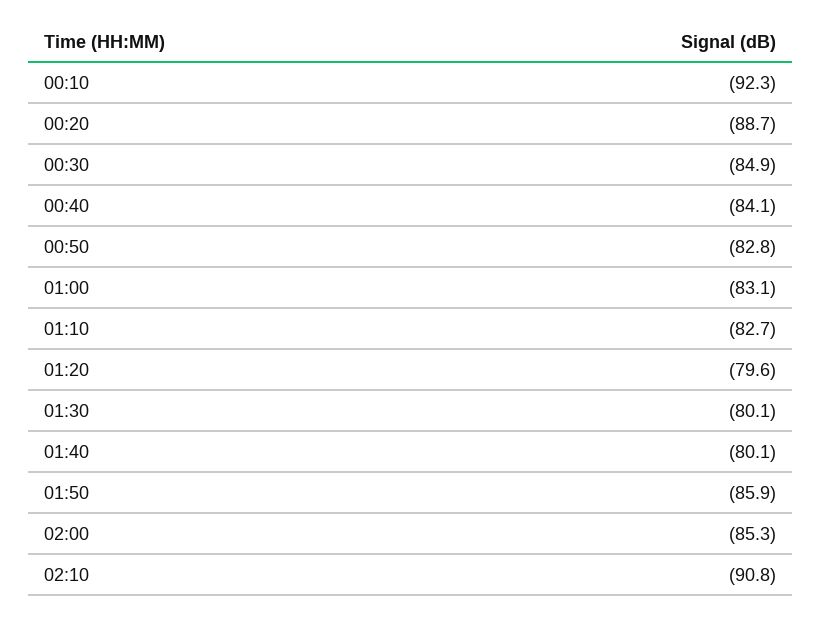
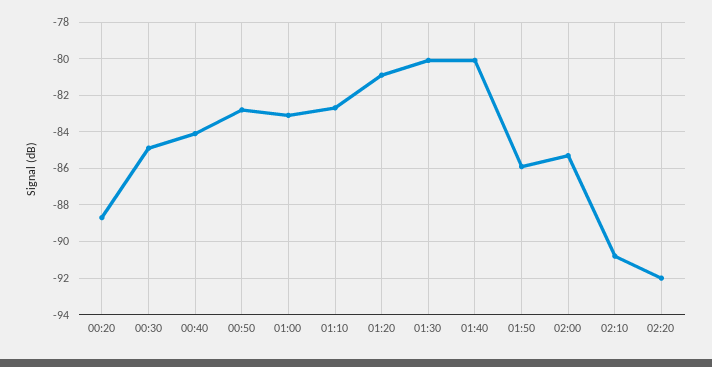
00:10: -92.3 -> none
01:20: -79.6 -> -81
02:20: none -> -92

